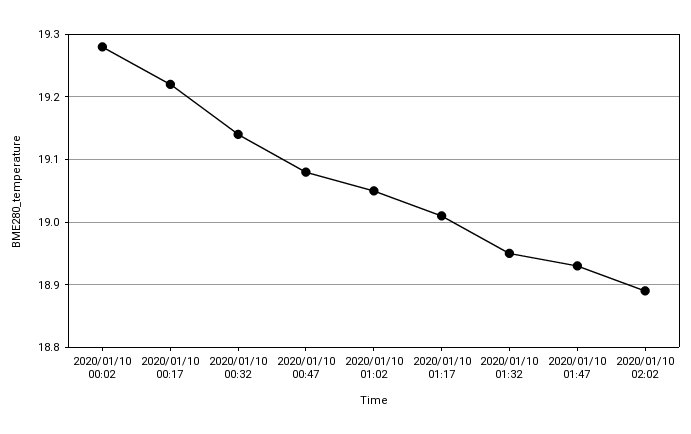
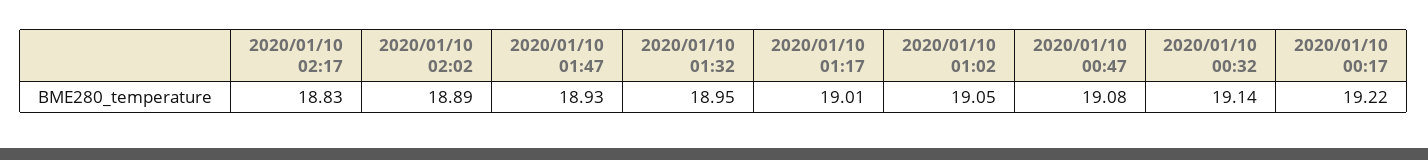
2020/01/10 00:02: 19.28 -> none
2020/01/10 02:17: none -> 18.83

